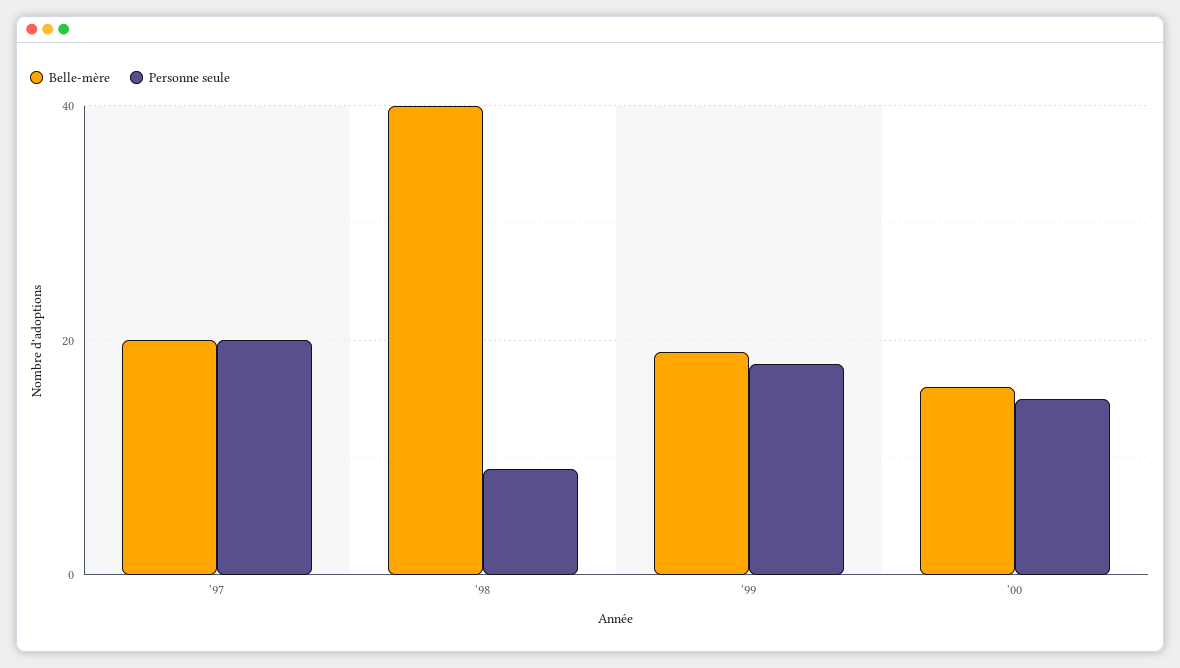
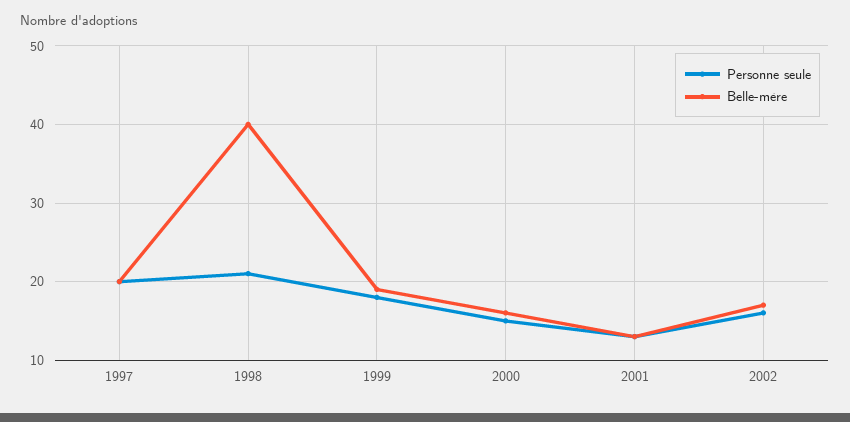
Personne seule, '98: 10 -> 21
Personne seule, 2001: none -> 13
Belle-mère, 2001: none -> 13
Personne seule, 2002: none -> 16
Belle-mère, 2002: none -> 17

